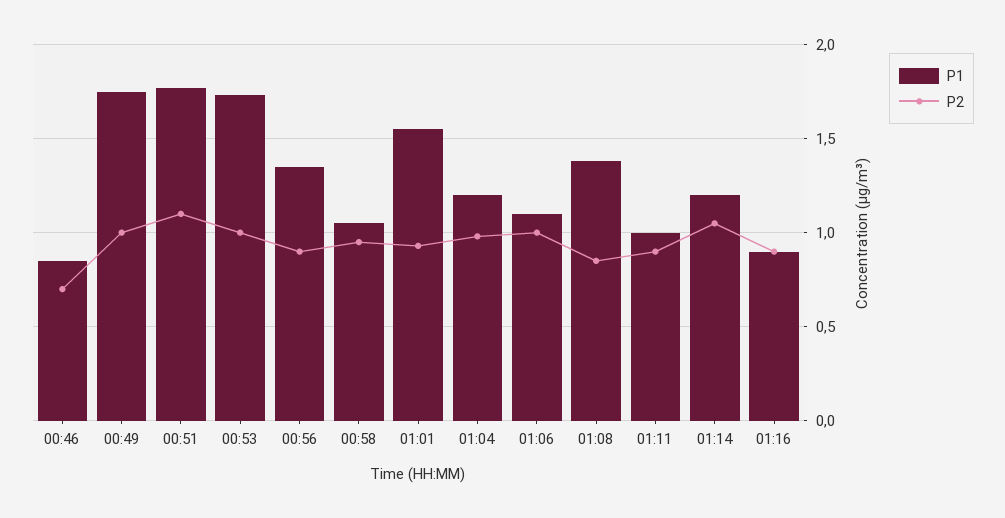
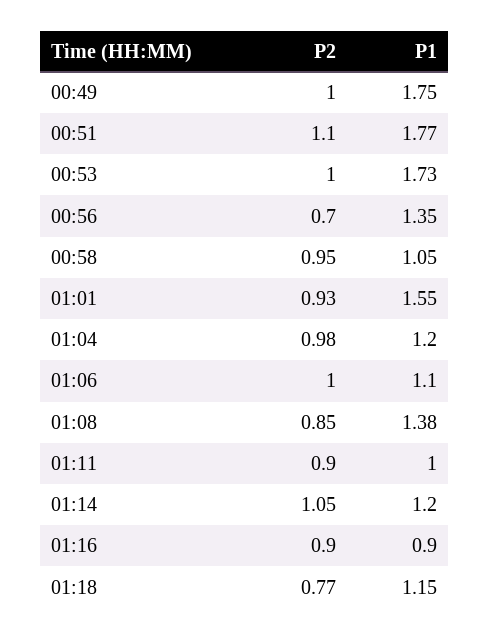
P1, 00:46: 0.85 -> none
P2, 00:46: 0.7 -> none
P2, 00:56: 0.9 -> 0.7
P2, 01:18: none -> 0.77
P1, 01:18: none -> 1.15

